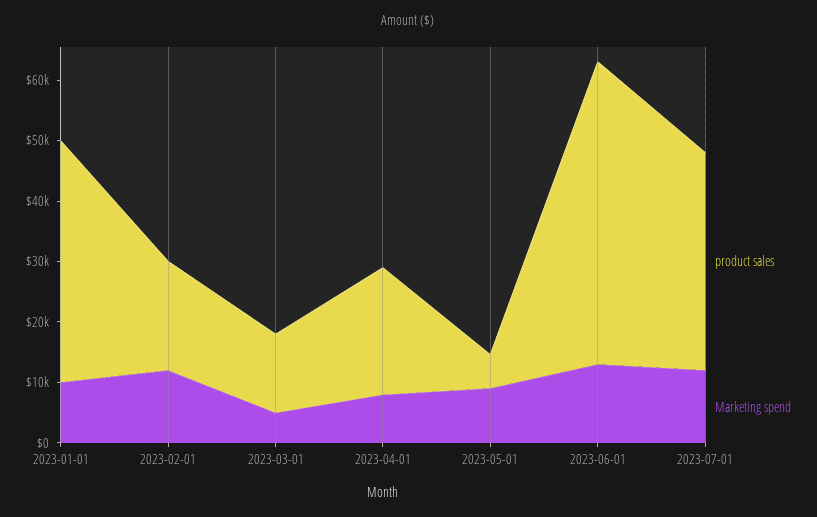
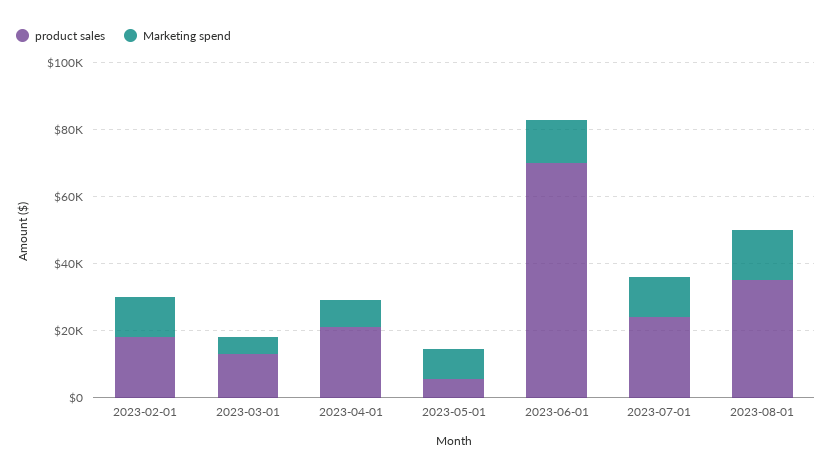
product sales, 2023-01-01: 40000 -> none
Marketing spend, 2023-01-01: 10000 -> none
product sales, 2023-06-01: 50000 -> 70000
product sales, 2023-07-01: 36000 -> 25000
product sales, 2023-08-01: none -> 35000
Marketing spend, 2023-08-01: none -> 15000

